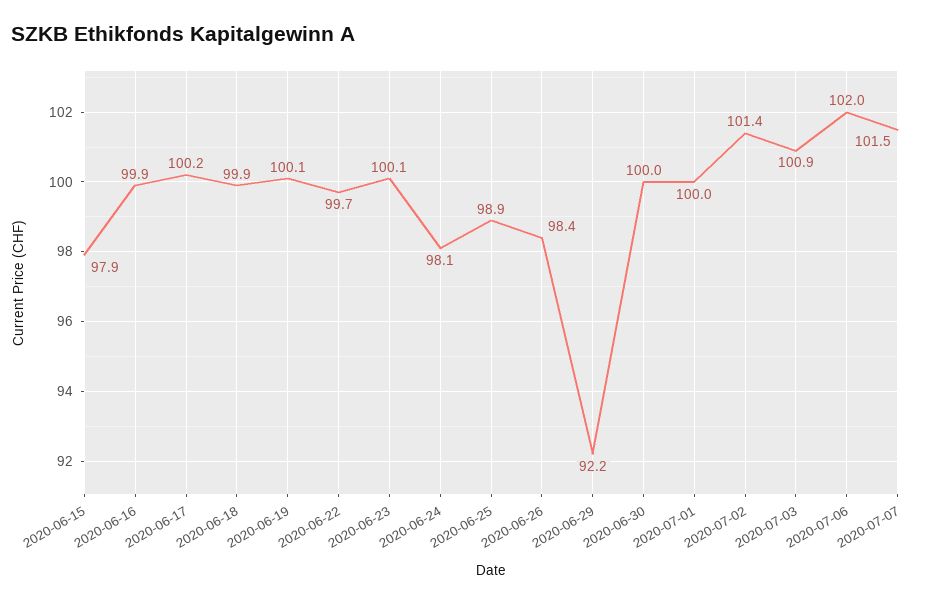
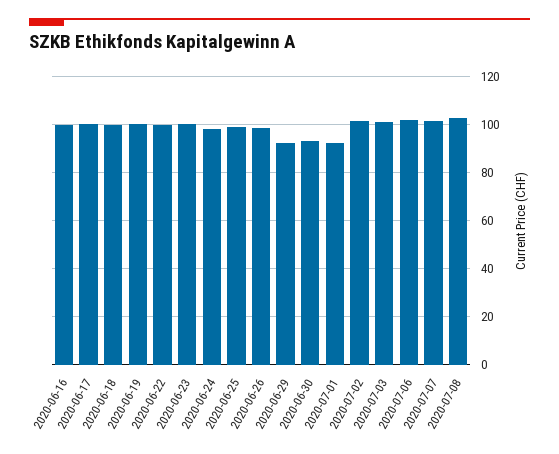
2020-06-15: 97.9 -> none
2020-06-30: 100 -> 92.5
2020-07-01: 100 -> 92.5
2020-07-08: none -> 102.5

